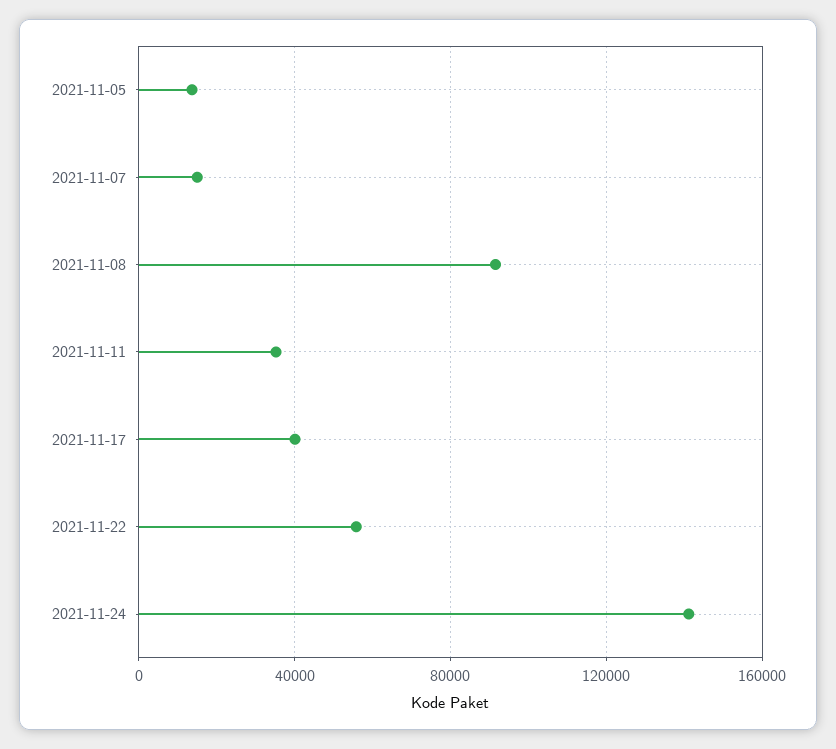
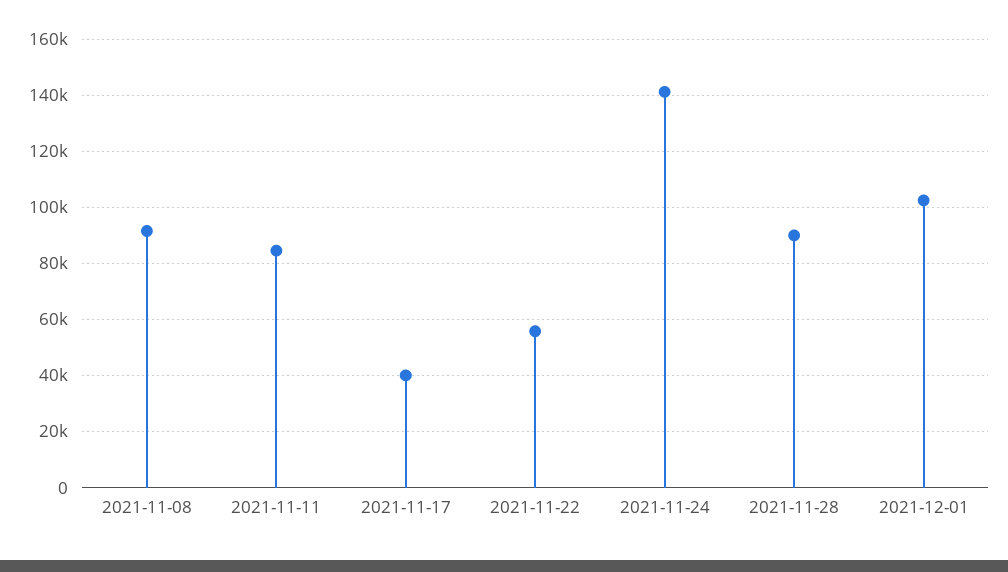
2021-11-05: 15000 -> none
2021-11-07: 15000 -> none
2021-11-11: 35000 -> 85000
2021-11-28: none -> 90000
2021-12-01: none -> 102500

